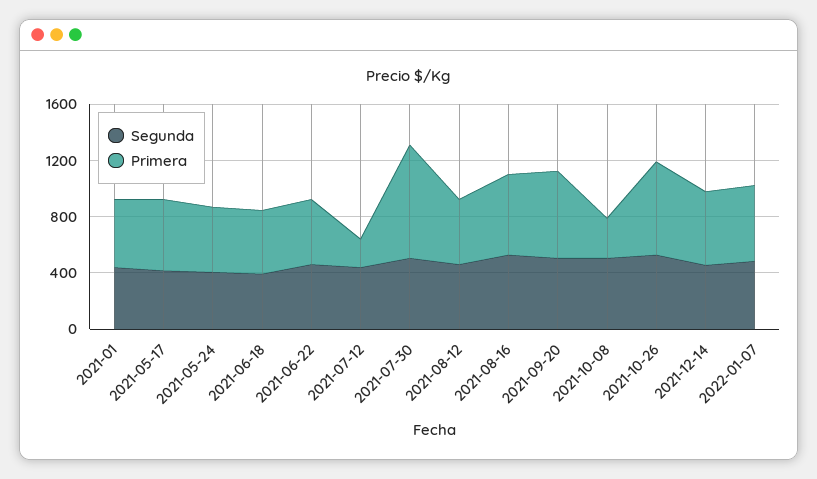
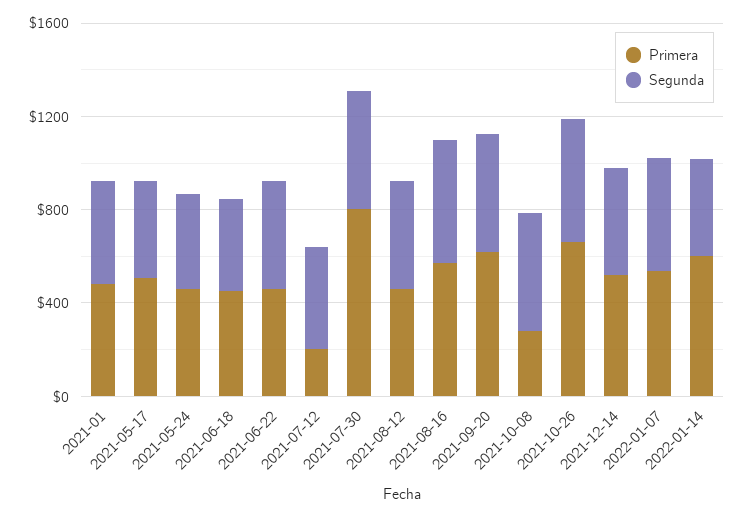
Primera, 2022-01-14: none -> 600
Segunda, 2022-01-14: none -> 400

